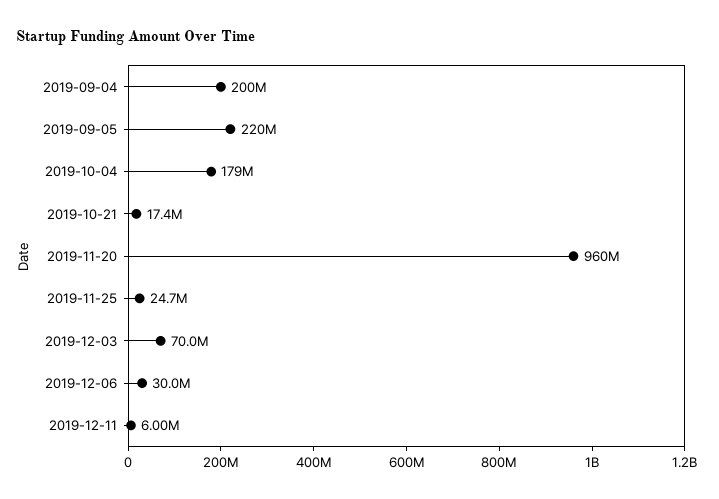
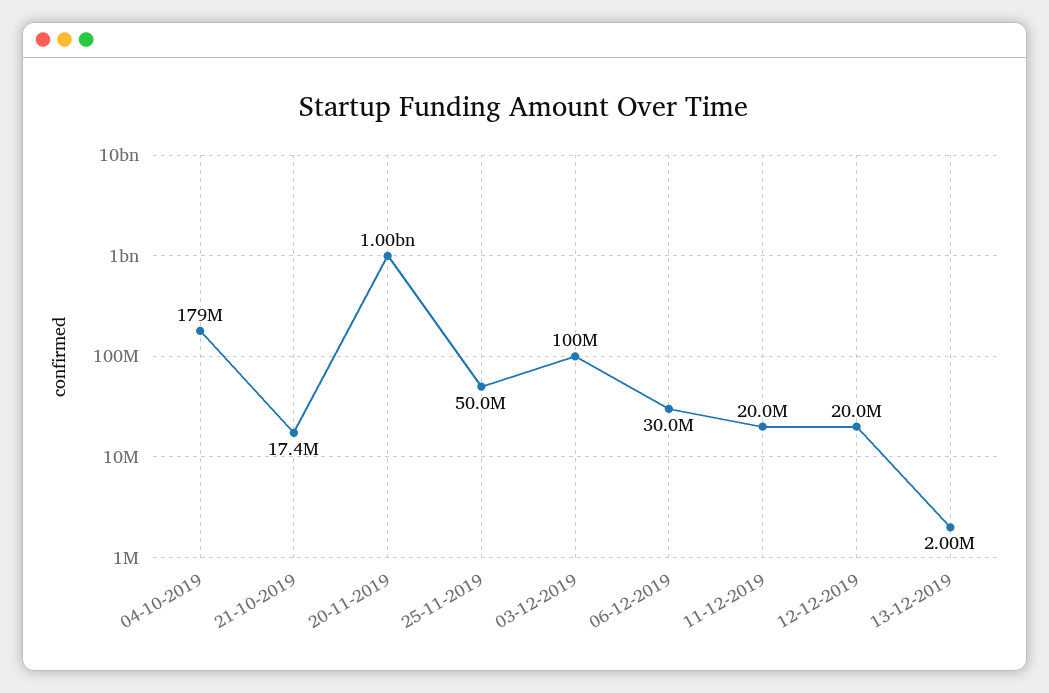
2019-09-04: 200000000 -> none
2019-09-05: 220000000 -> none
2019-11-20: 960000000 -> 1000000000
2019-11-25: 24700000 -> 50000000
2019-12-03: 70000000 -> 100000000
2019-12-11: 6000000 -> 20000000
12-12-2019: none -> 20000000
13-12-2019: none -> 2000000

